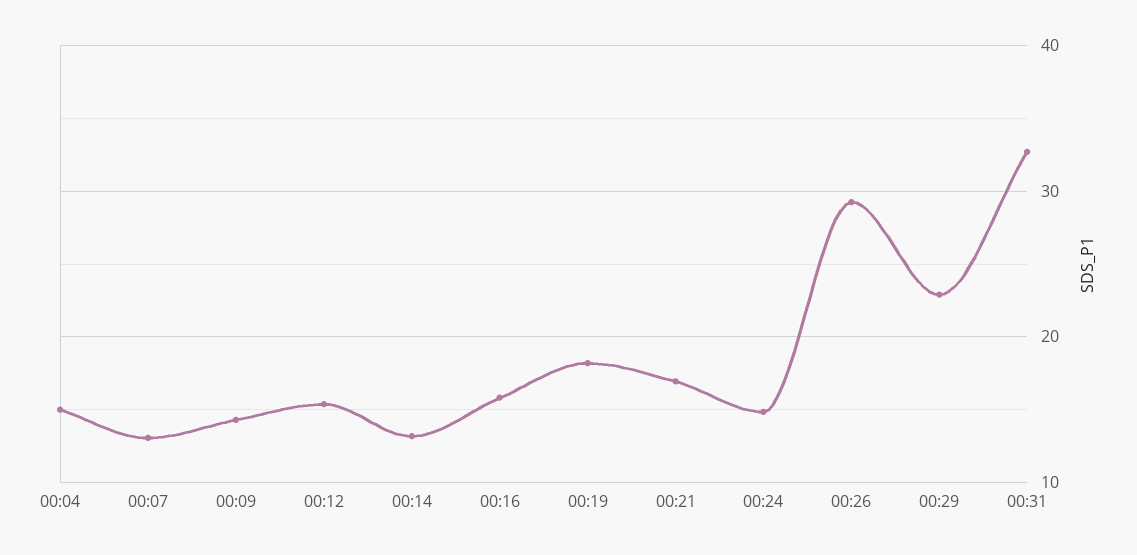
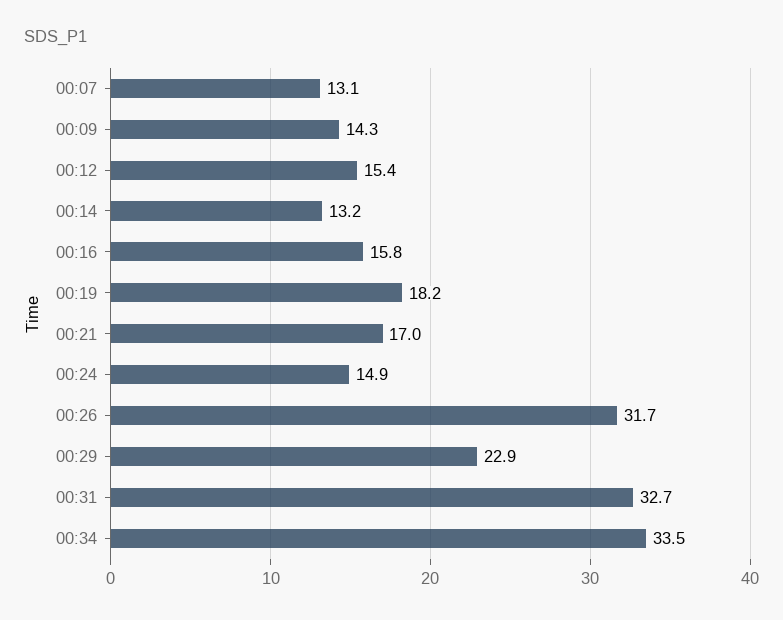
00:04: 15 -> none
00:26: 29 -> 31.7
00:34: none -> 33.5

